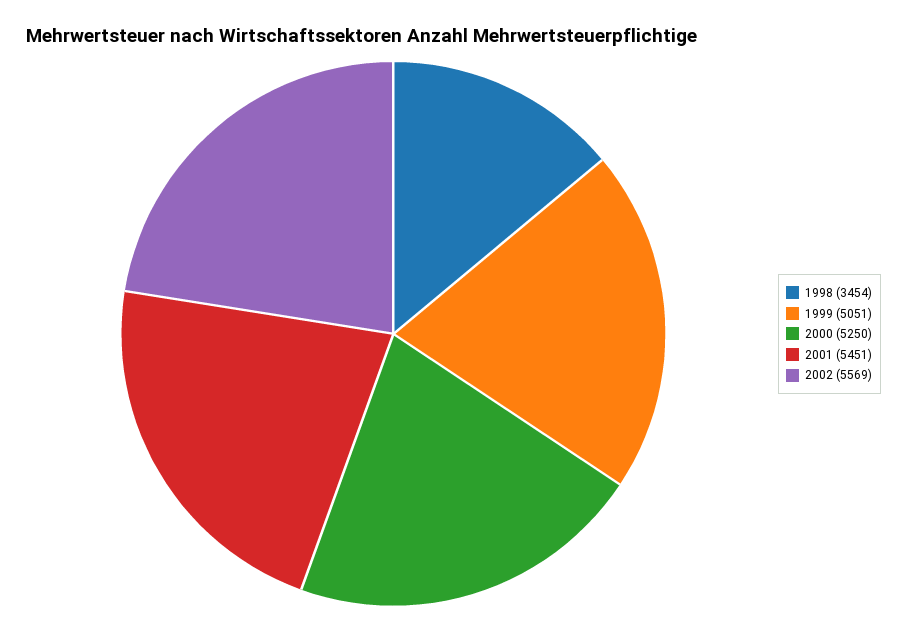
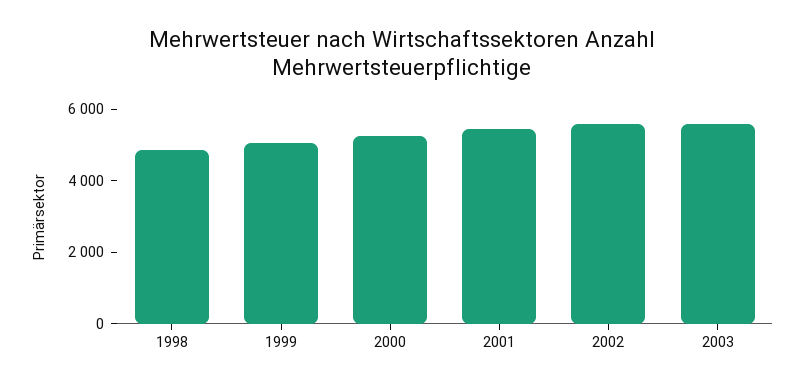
1998: 3454 -> 5000
2003: none -> 5500

